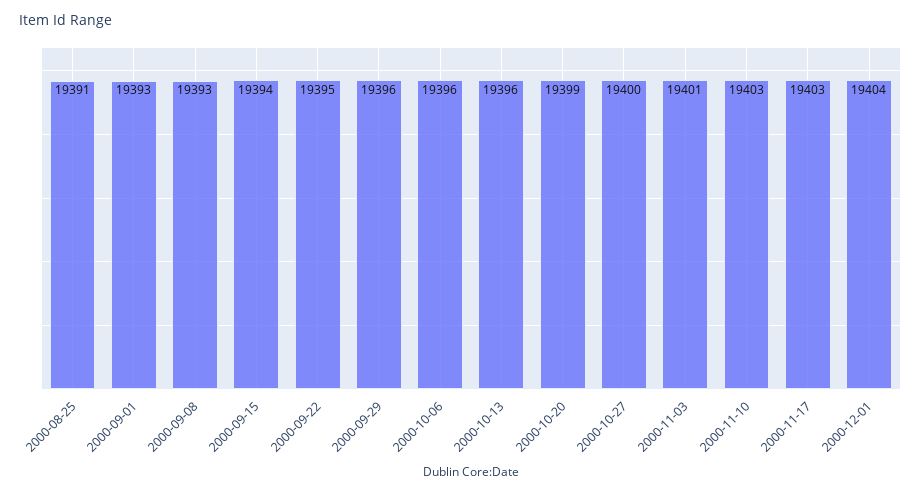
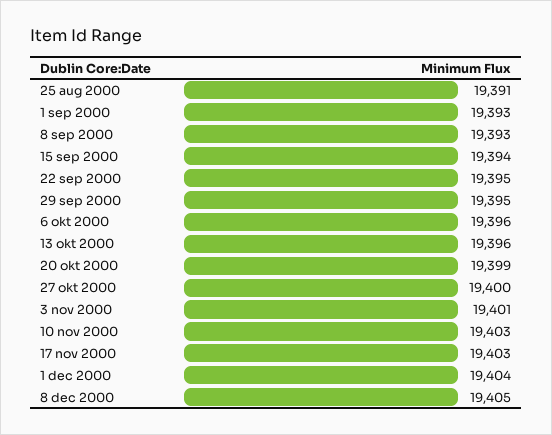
2000-09-29: 19396 -> 19395
8 dec 2000: none -> 19405

